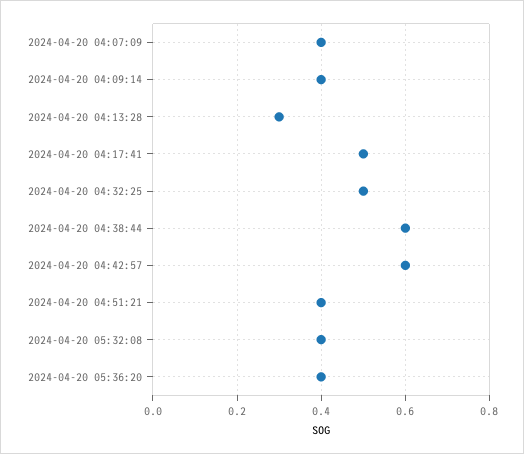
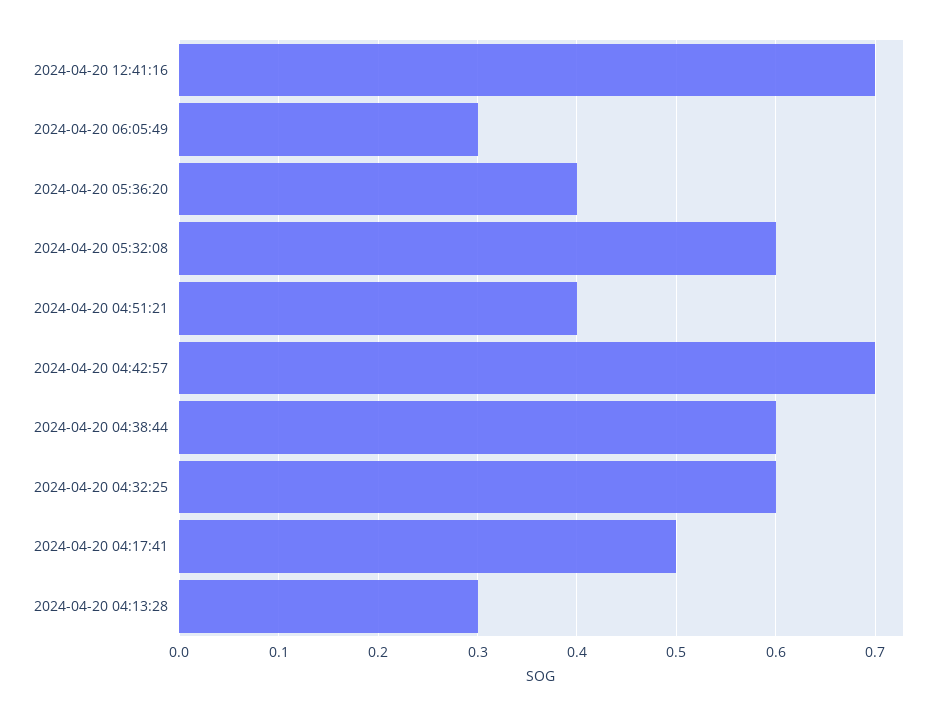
2024-04-20 04:07:09: 0.4 -> none
2024-04-20 04:09:14: 0.4 -> none
2024-04-20 04:32:25: 0.5 -> 0.6
2024-04-20 04:42:57: 0.6 -> 0.7
2024-04-20 05:32:08: 0.4 -> 0.6
2024-04-20 12:41:16: none -> 0.7
2024-04-20 06:05:49: none -> 0.3

